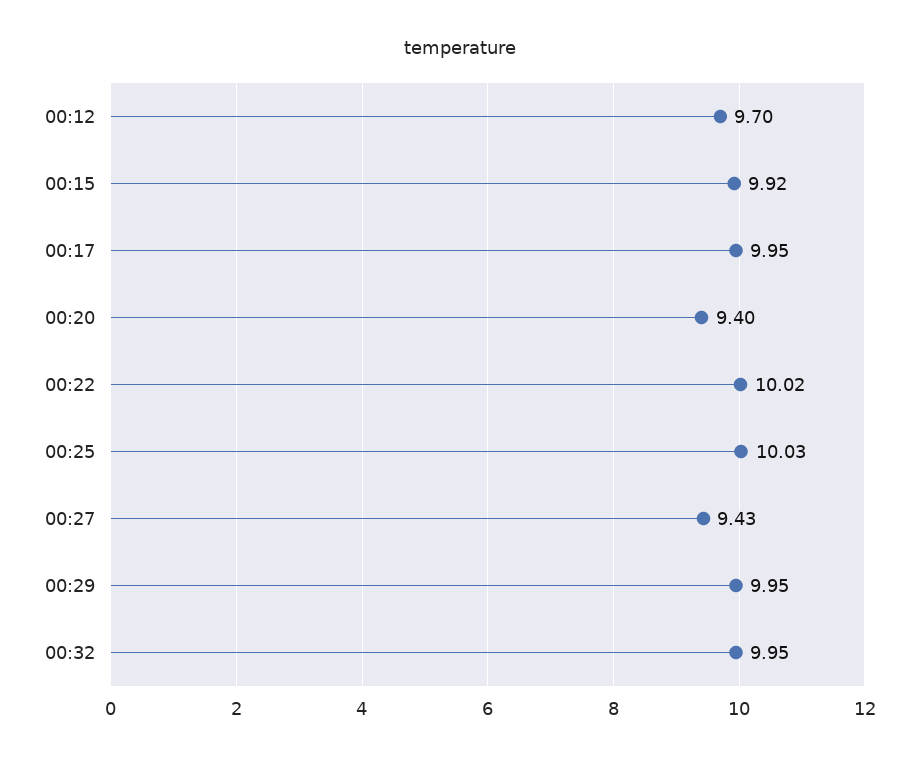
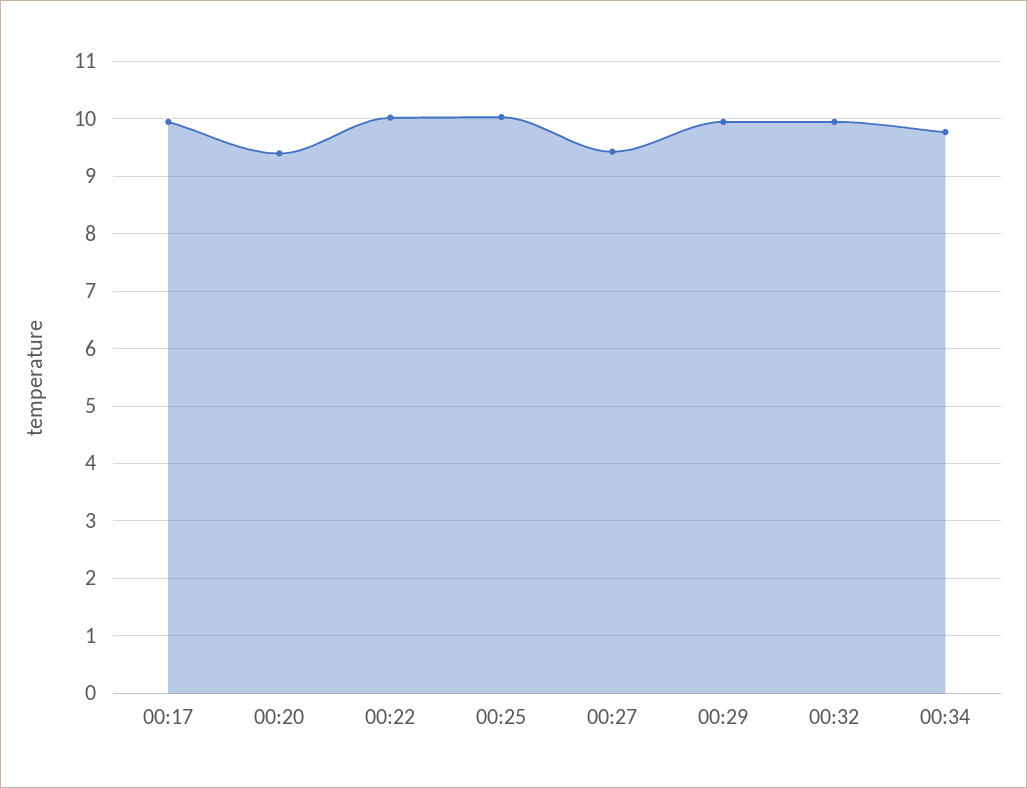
00:12: 9.7 -> none
00:15: 9.92 -> none
00:34: none -> 9.8

